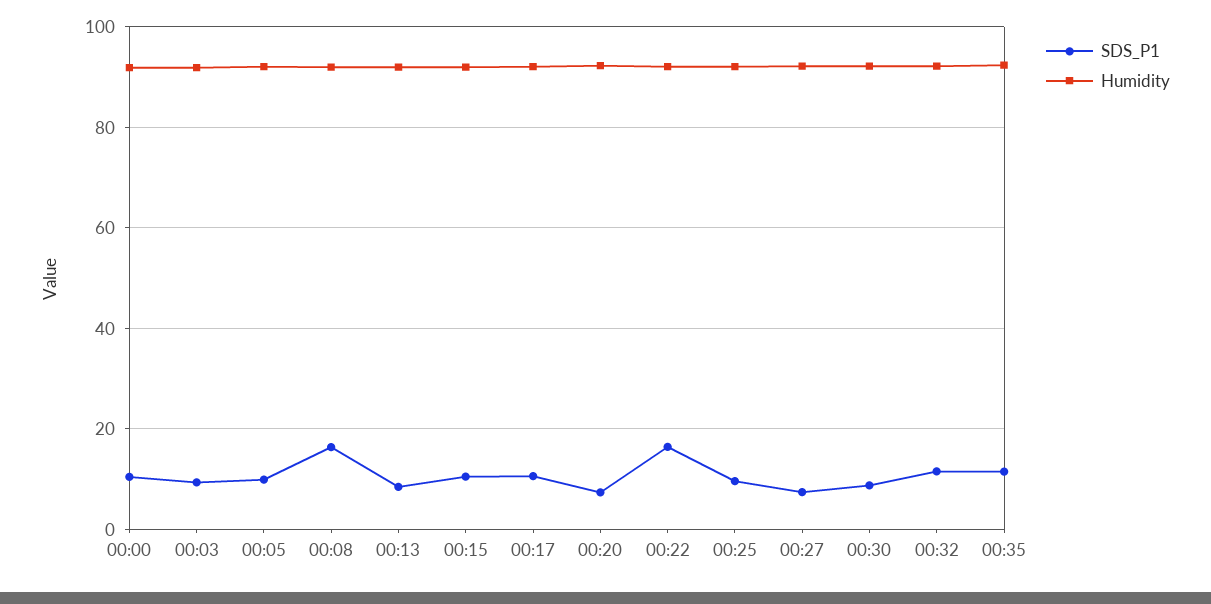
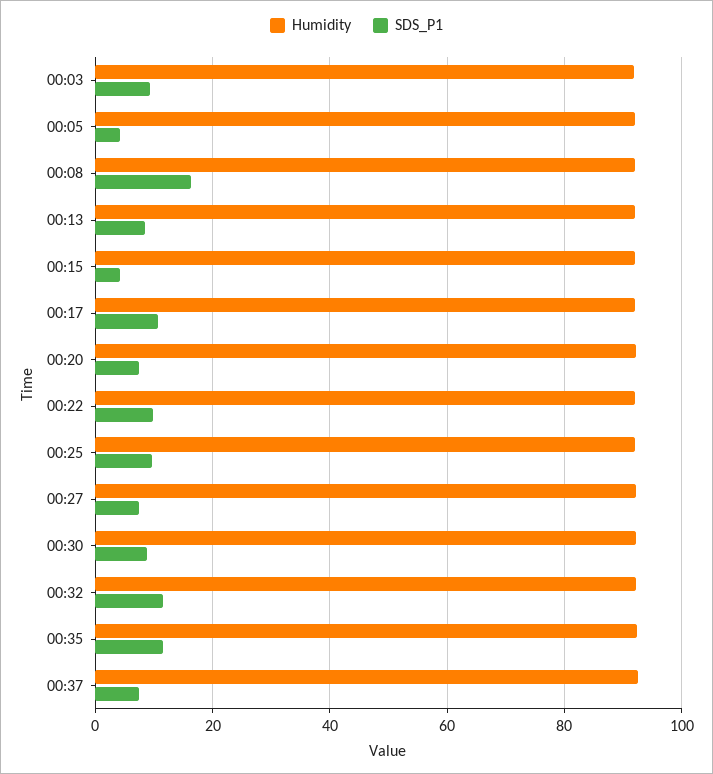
SDS_P1, 00:00: 10 -> none
Humidity, 00:00: 92 -> none
SDS_P1, 00:05: 10 -> 4
SDS_P1, 00:15: 10 -> 4
SDS_P1, 00:22: 16 -> 10
Humidity, 00:37: none -> 92
SDS_P1, 00:37: none -> 8

